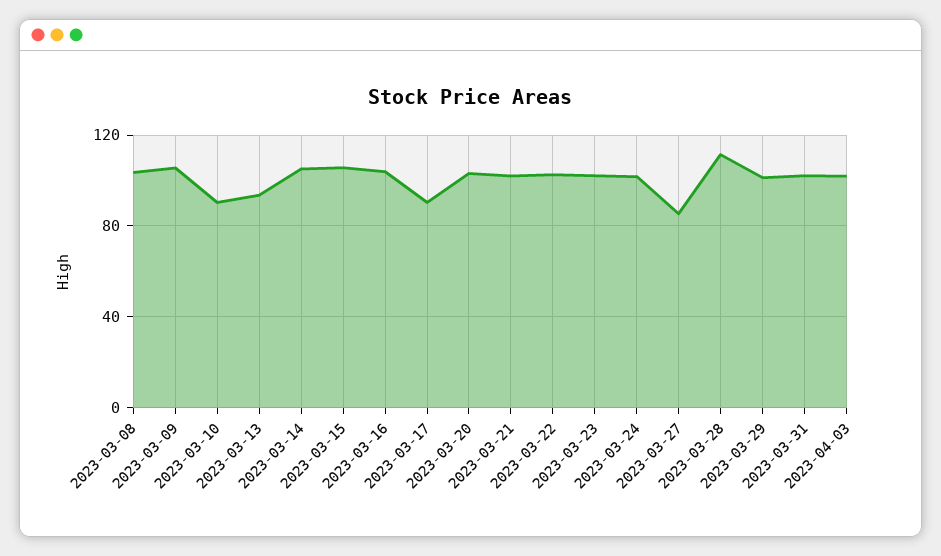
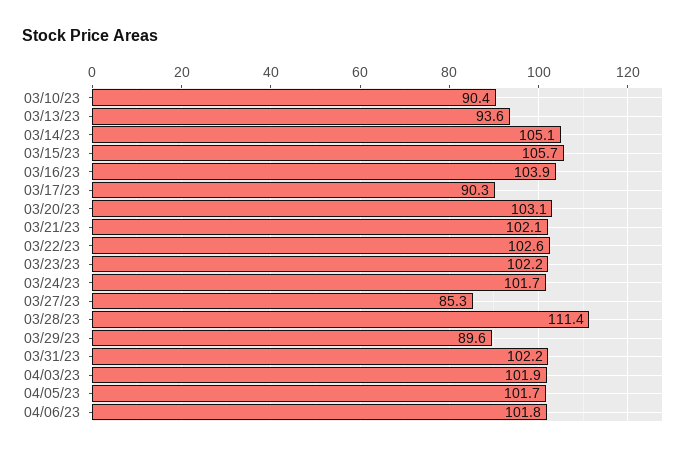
2023-03-08: 105 -> none
2023-03-09: 105 -> none
2023-03-29: 100 -> 89.6
04/05/23: none -> 101.7
04/06/23: none -> 101.8

